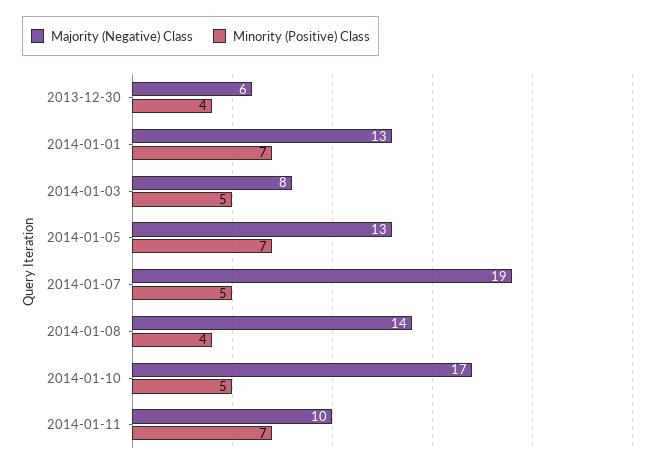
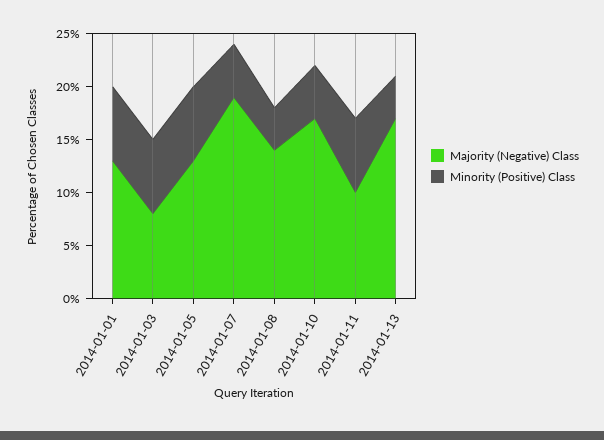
Majority (Negative) Class, 2013-12-30: 6 -> none
Minority (Positive) Class, 2013-12-30: 4 -> none
Minority (Positive) Class, 2014-01-03: 5 -> 7
Majority (Negative) Class, 2014-01-13: none -> 17
Minority (Positive) Class, 2014-01-13: none -> 4

